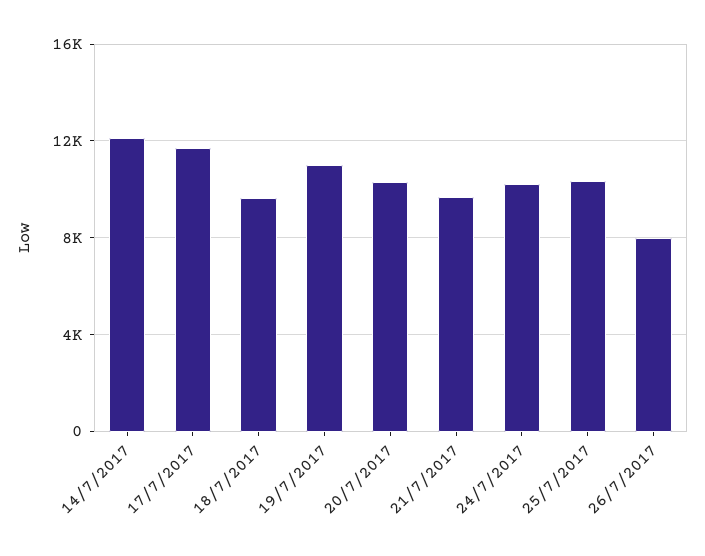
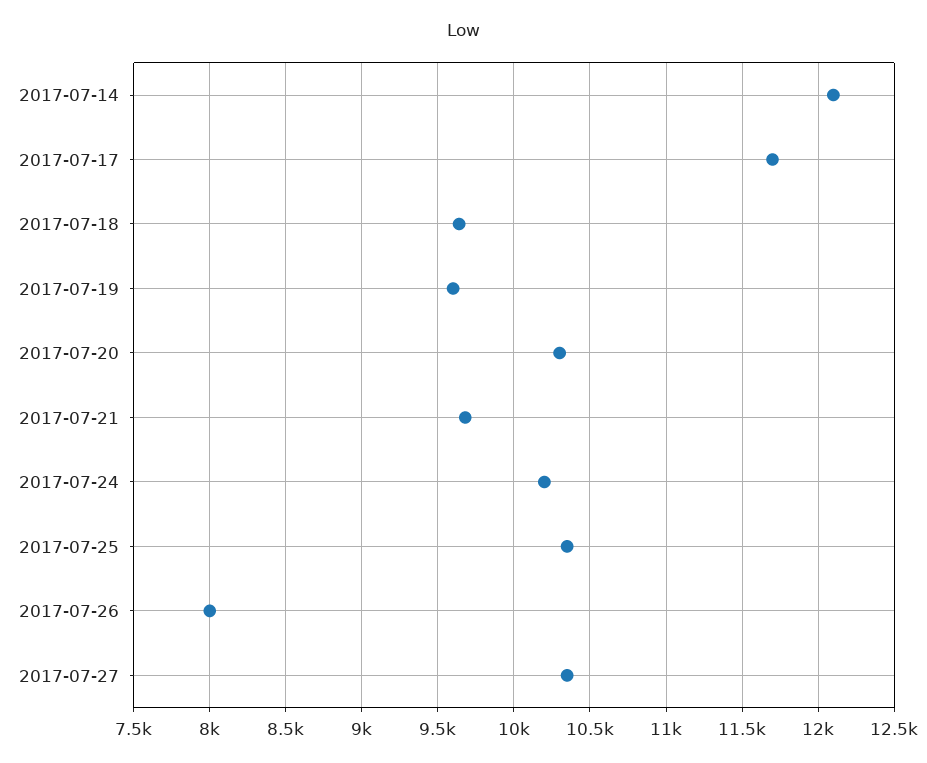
19/7/2017: 11000 -> 9600
2017-07-27: none -> 10350

